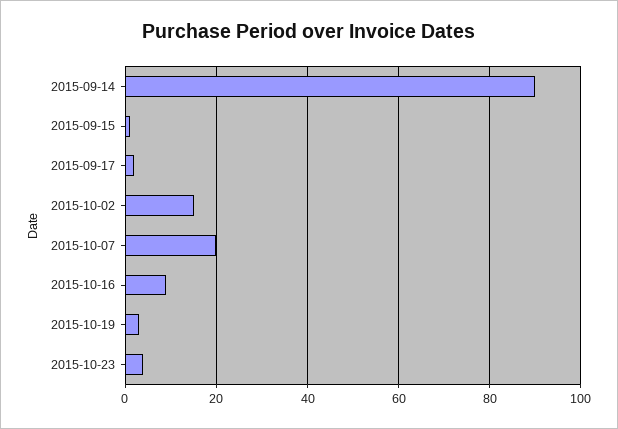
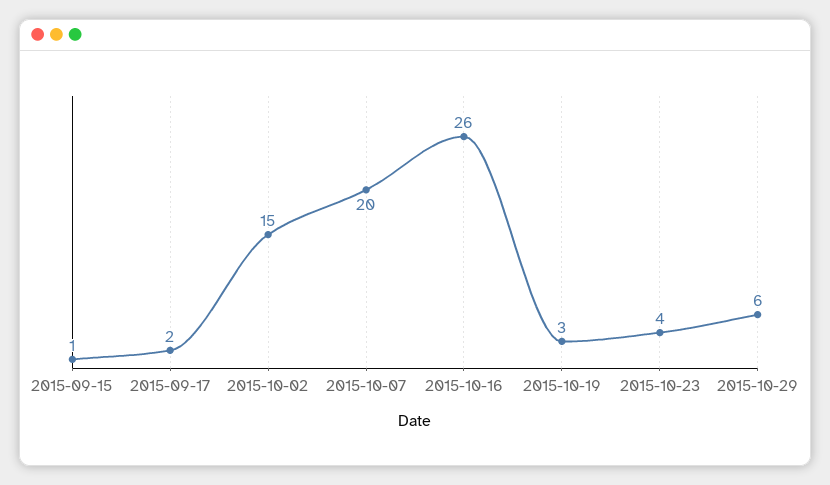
2015-09-14: 90 -> none
2015-10-16: 10 -> 26
2015-10-29: none -> 6

